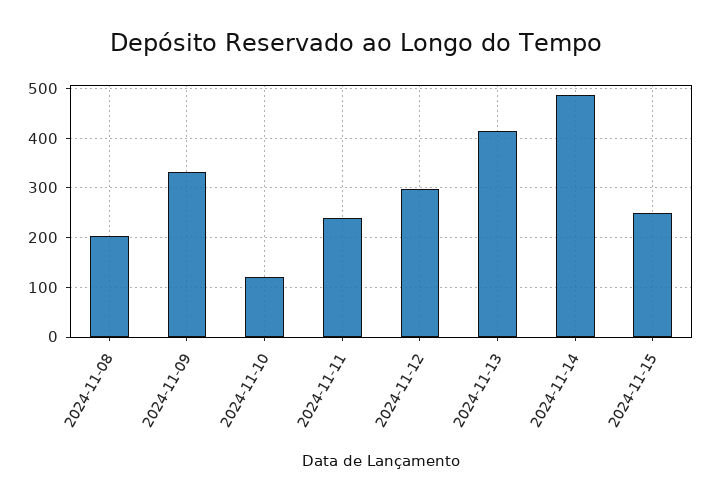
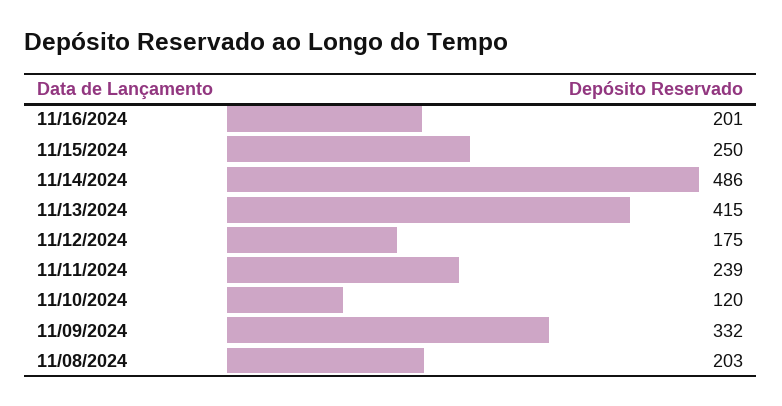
2024-11-12: 300 -> 175
11/16/2024: none -> 201

